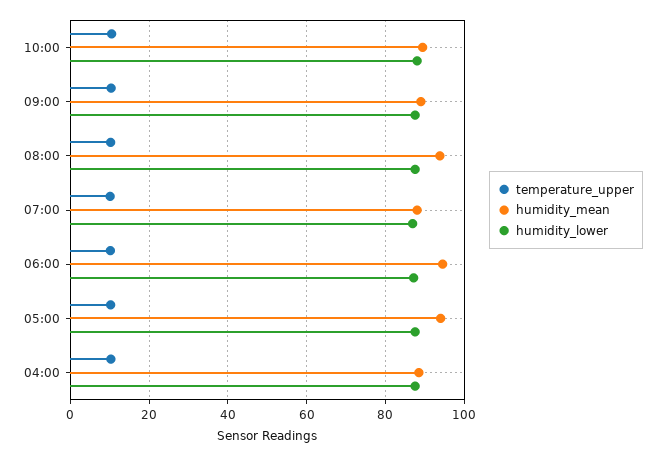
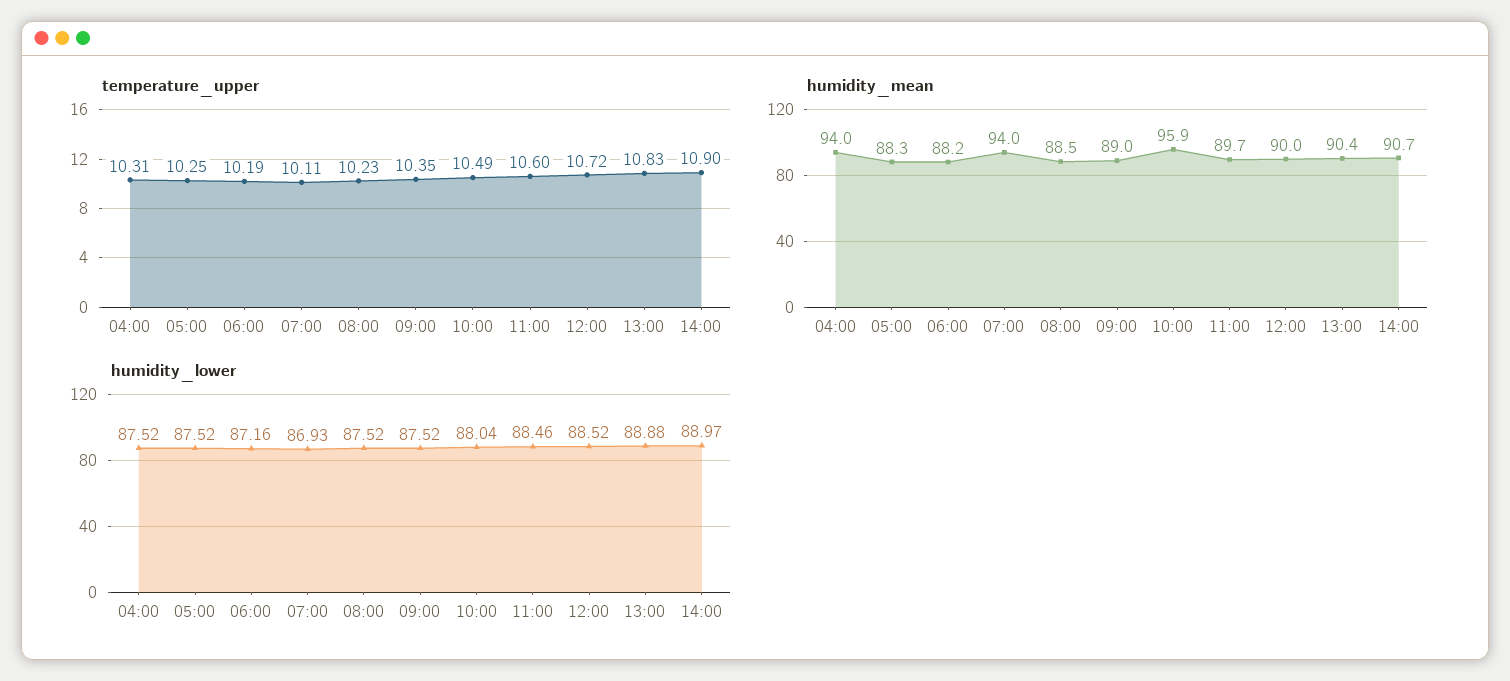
humidity_mean, 10:00: 90 -> 95.9
humidity_mean, 08:00: 94 -> 88.5
humidity_mean, 07:00: 88 -> 94
humidity_mean, 06:00: 94 -> 88.2
humidity_mean, 05:00: 94 -> 88.3
humidity_mean, 04:00: 88 -> 94
temperature_upper, 11:00: none -> 10.6
temperature_upper, 12:00: none -> 10.72
temperature_upper, 13:00: none -> 10.83
temperature_upper, 14:00: none -> 10.9
humidity_mean, 11:00: none -> 89.7
humidity_mean, 12:00: none -> 90
humidity_mean, 13:00: none -> 90.4
humidity_mean, 14:00: none -> 90.7
humidity_lower, 11:00: none -> 88.46
humidity_lower, 12:00: none -> 88.52
humidity_lower, 13:00: none -> 88.88
humidity_lower, 14:00: none -> 88.97

